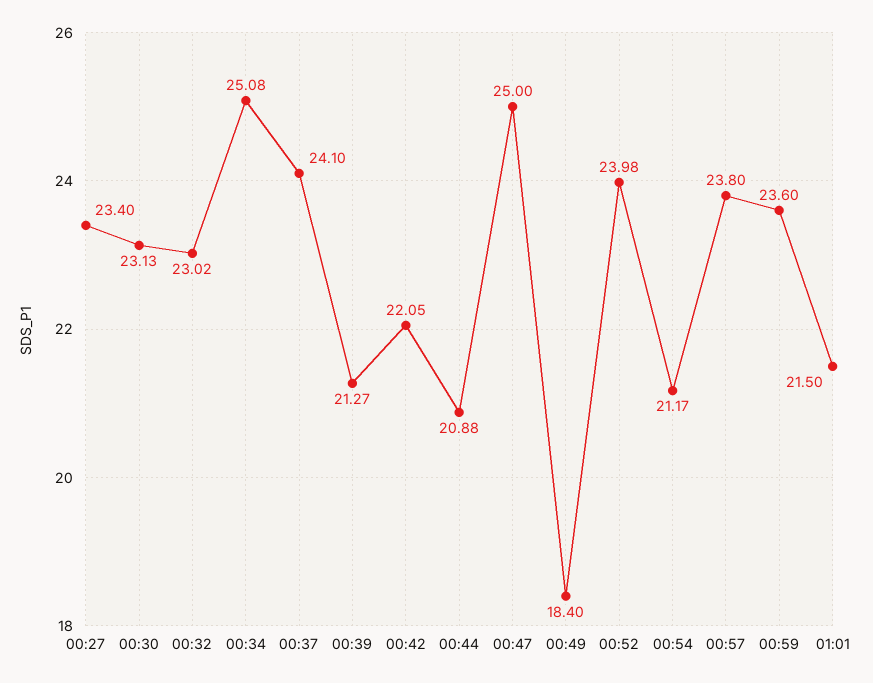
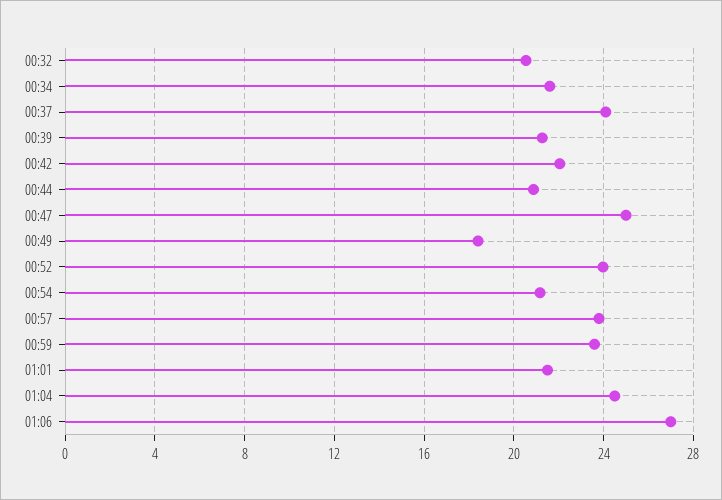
00:27: 23.4 -> none
00:30: 23.13 -> none
00:32: 23.02 -> 20.5
00:34: 25.08 -> 21.5
01:04: none -> 24.5
01:06: none -> 27

